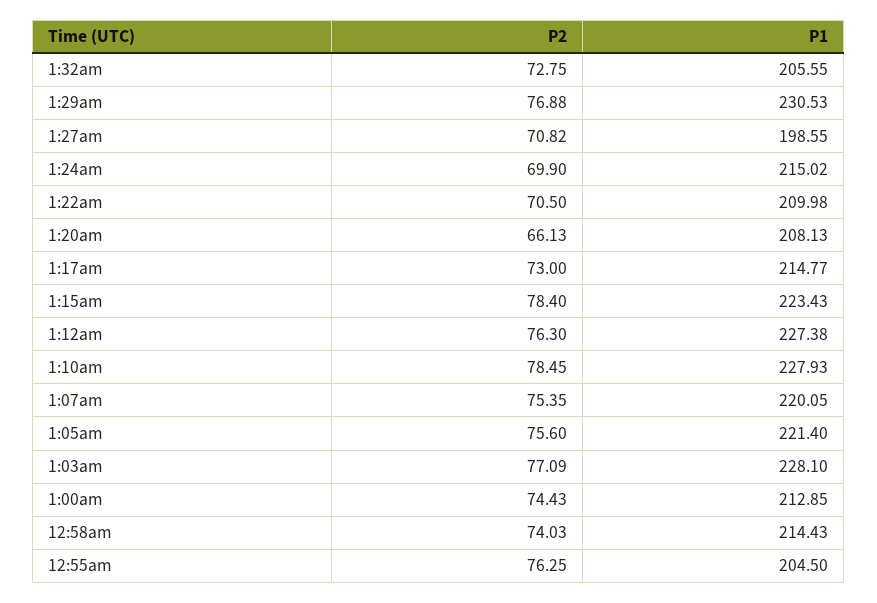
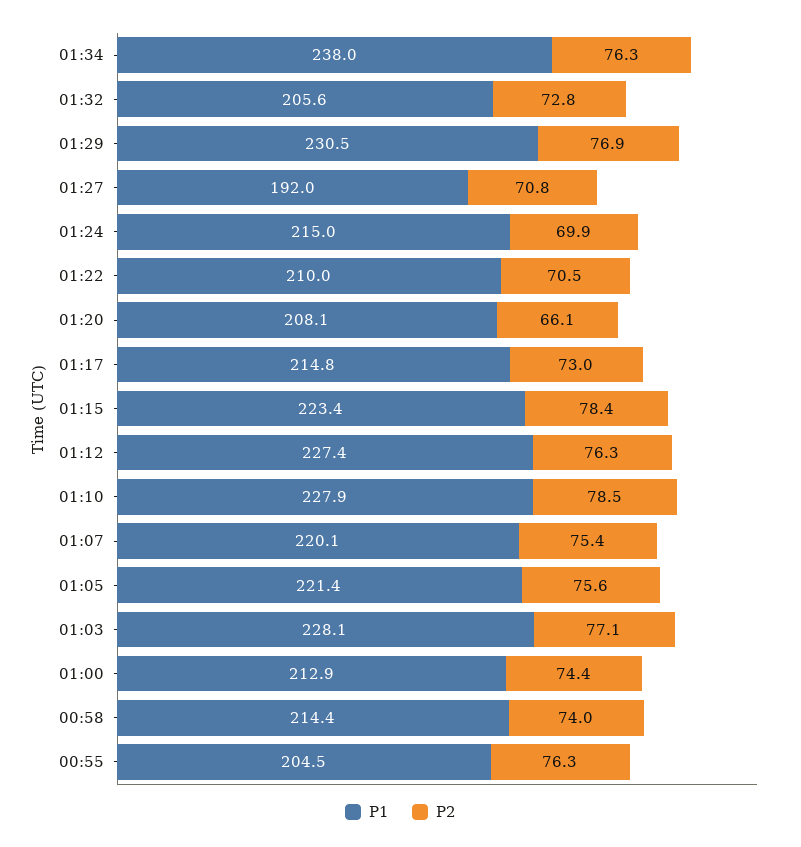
P1, 1:27am: 198.55 -> 192
P1, 01:34: none -> 238
P2, 01:34: none -> 76.3

